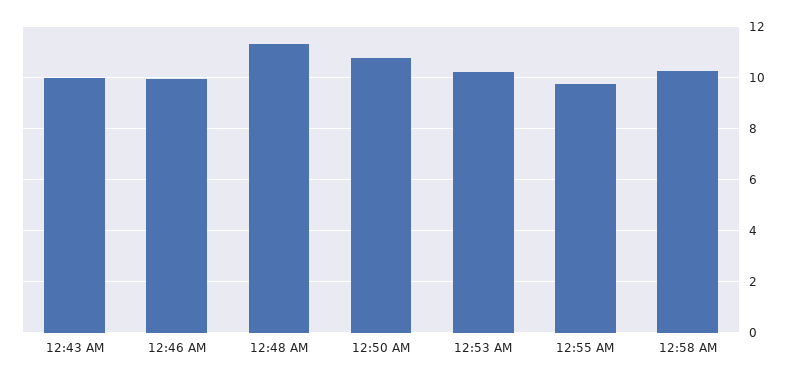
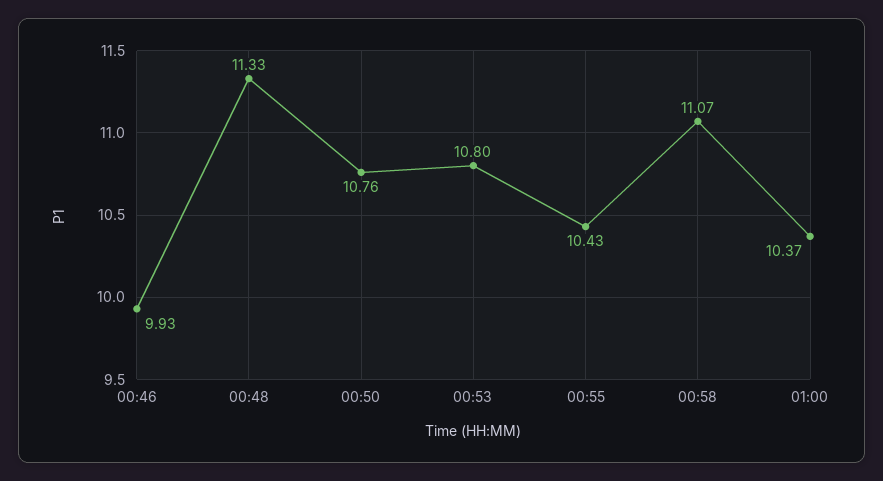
12:43 AM: 10 -> none
12:53 AM: 10.25 -> 10.8
12:55 AM: 9.75 -> 10.43
12:58 AM: 10.25 -> 11.07
01:00: none -> 10.37

